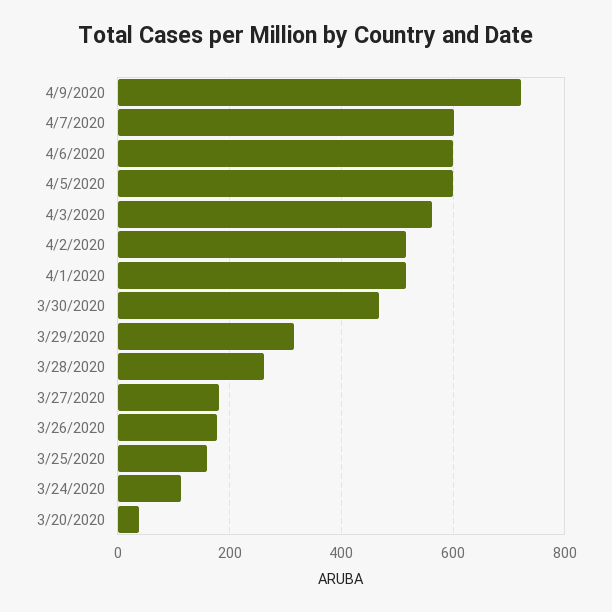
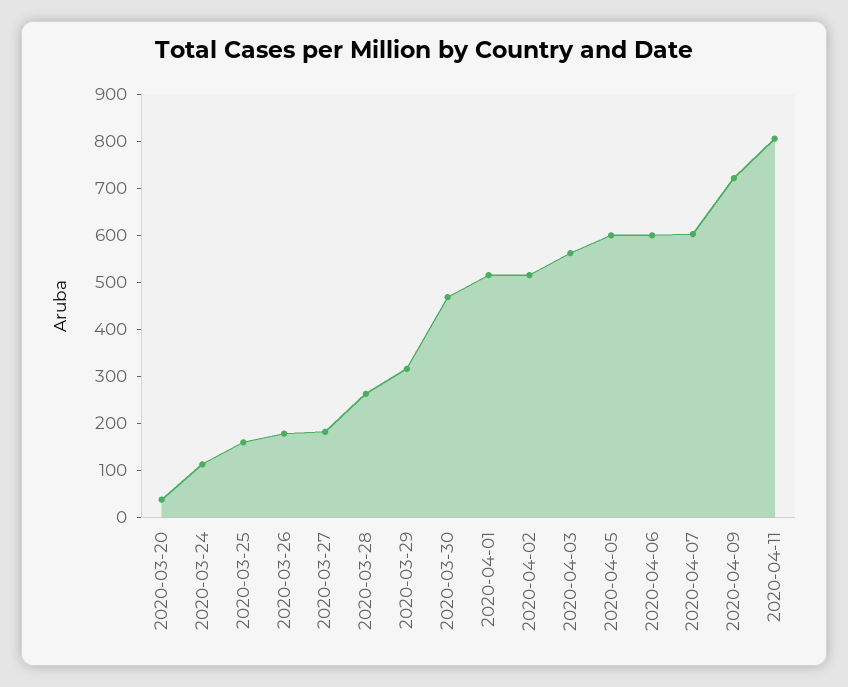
2020-04-11: none -> 800

